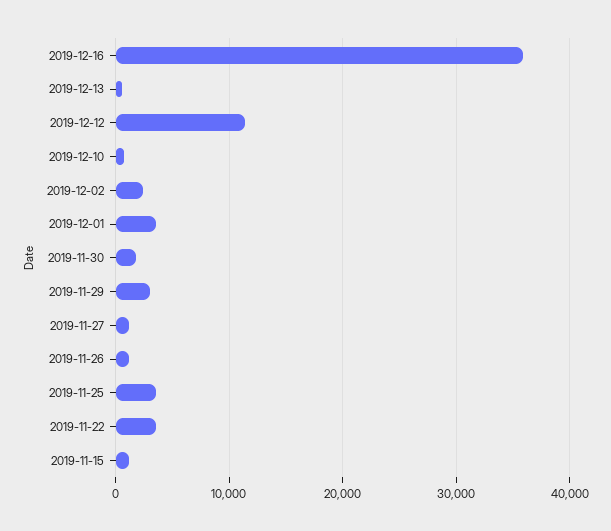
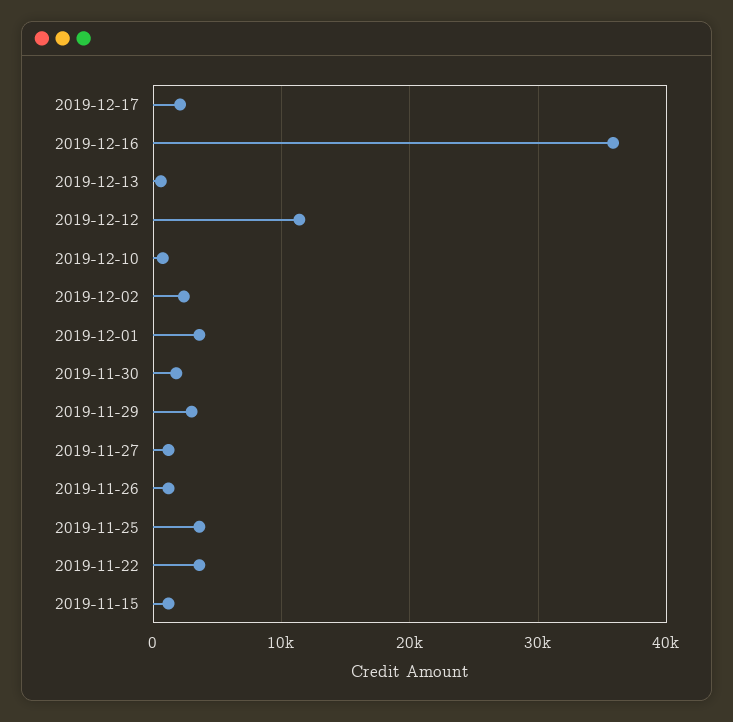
2019-12-17: none -> 2000

